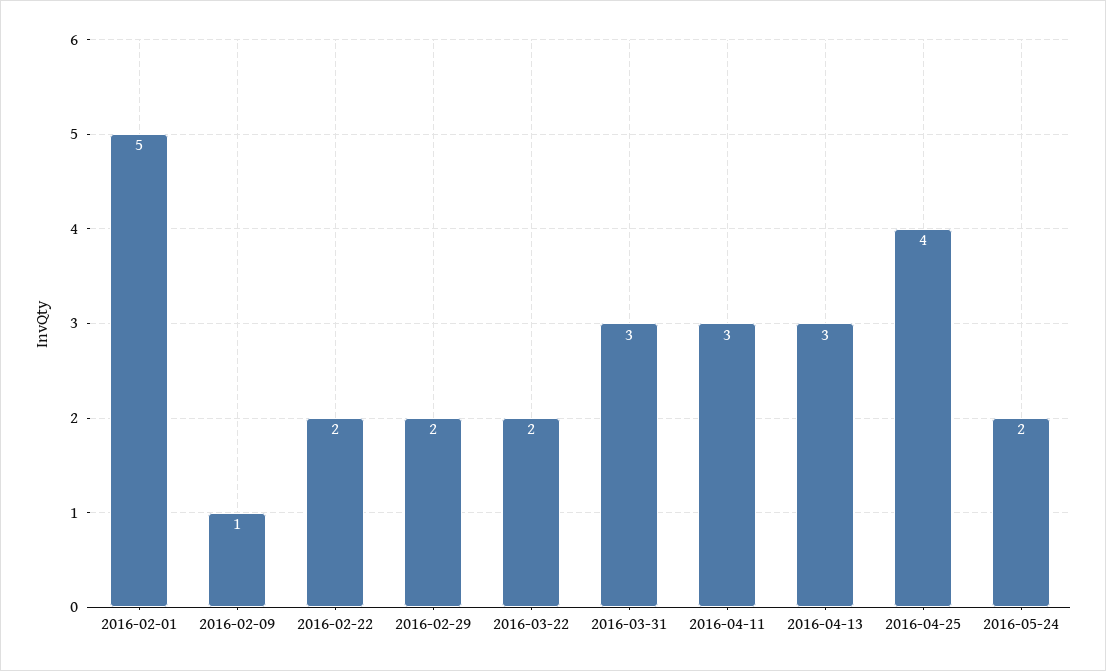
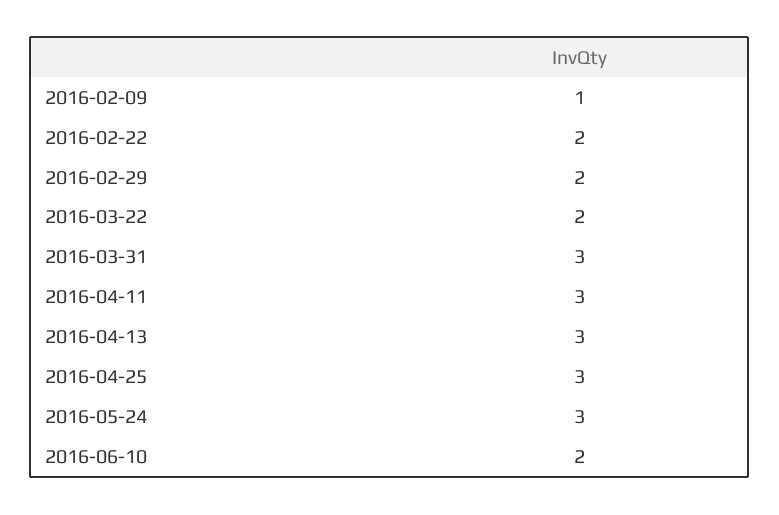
2016-02-01: 5 -> none
2016-04-25: 4 -> 3
2016-05-24: 2 -> 3
2016-06-10: none -> 2

